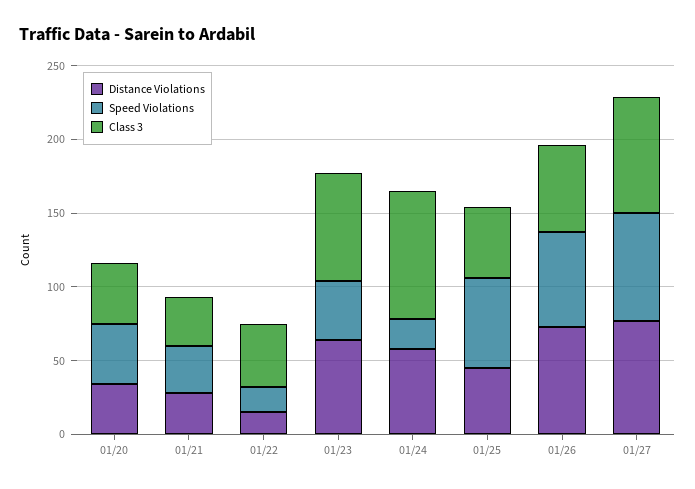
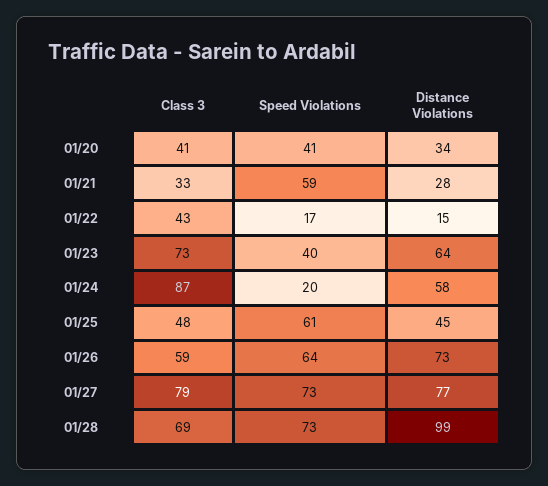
Speed Violations, 01/21: 30 -> 59
Class 3, 01/28: none -> 69
Speed Violations, 01/28: none -> 73
Distance Violations, 01/28: none -> 99

